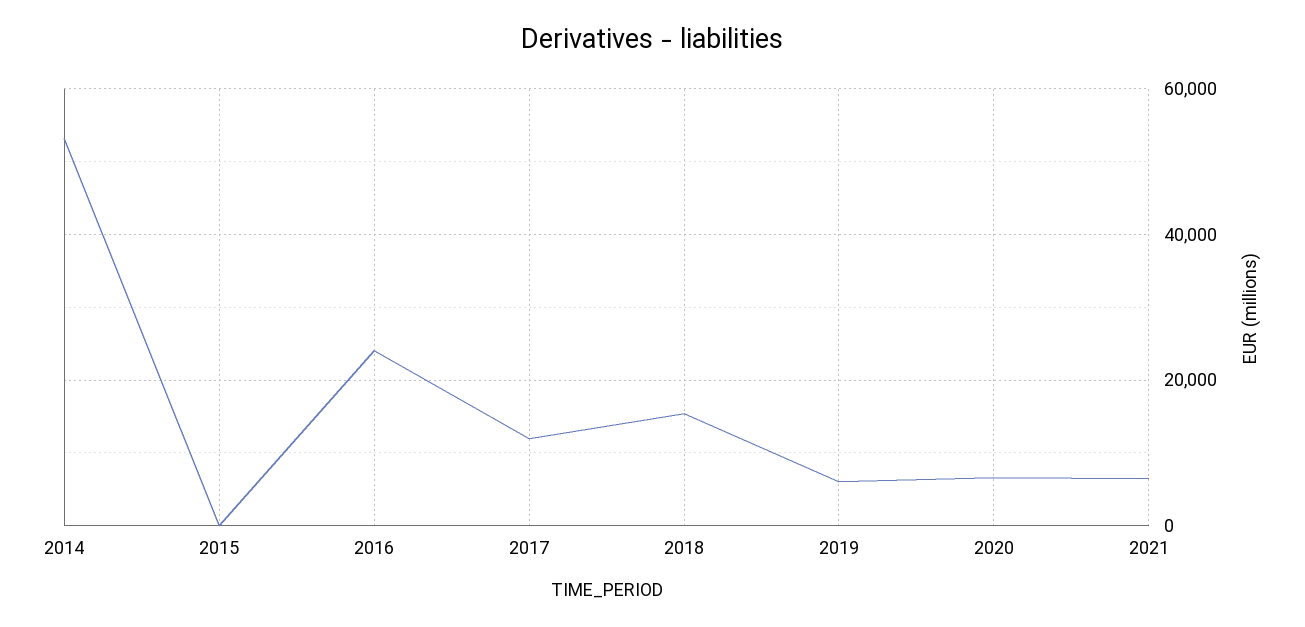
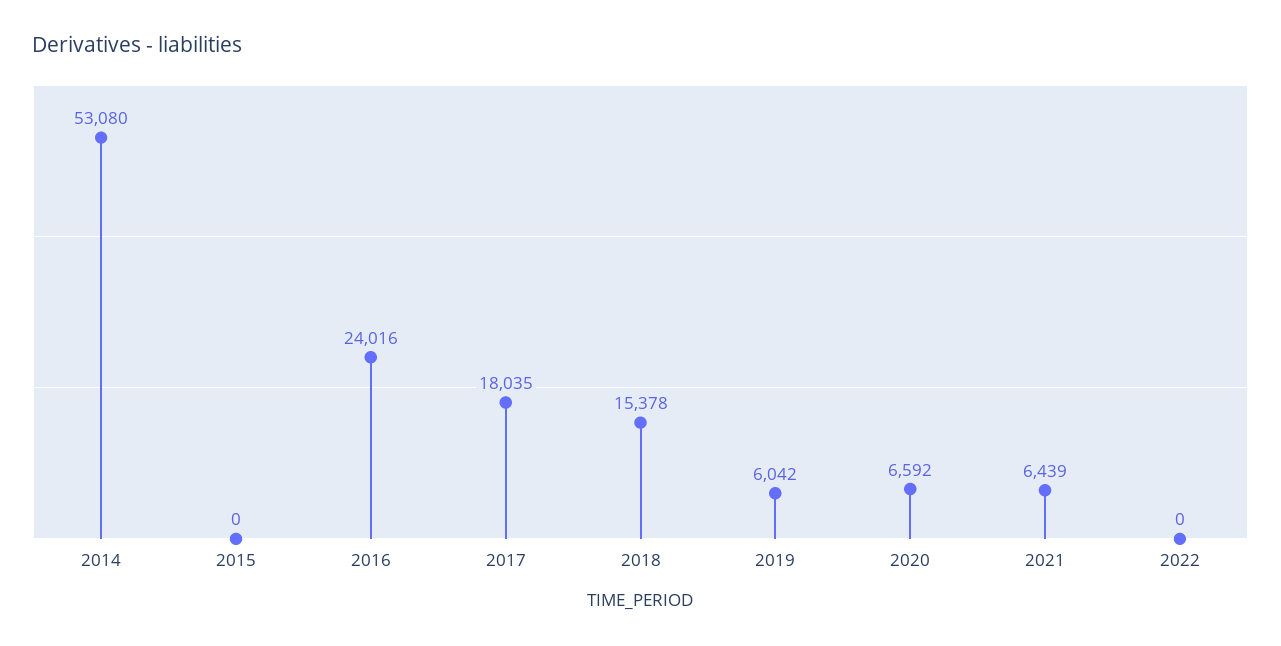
2017: 12000 -> 18035
2022: none -> 0

